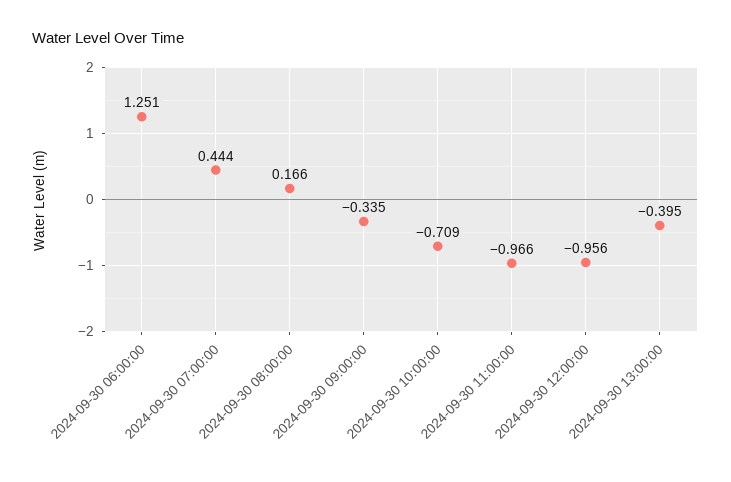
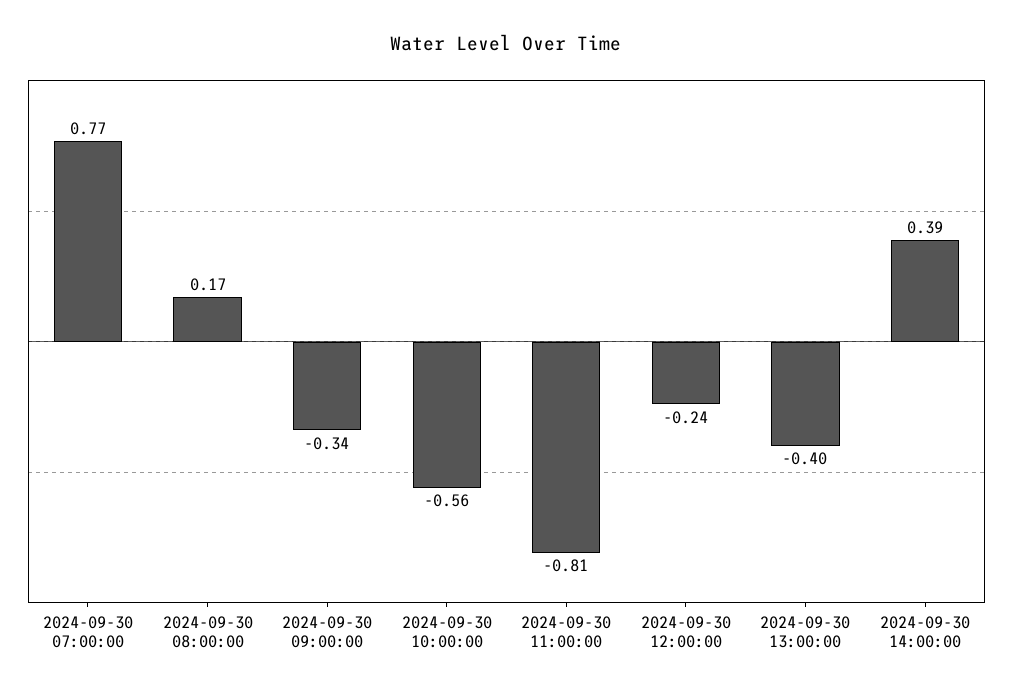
2024-09-30 06:00:00: 1.251 -> none
2024-09-30 07:00:00: 0.444 -> 0.77
2024-09-30 10:00:00: -0.709 -> -0.56
2024-09-30 11:00:00: -0.966 -> -0.81
2024-09-30 12:00:00: -0.956 -> -0.24
2024-09-30 14:00:00: none -> 0.39

